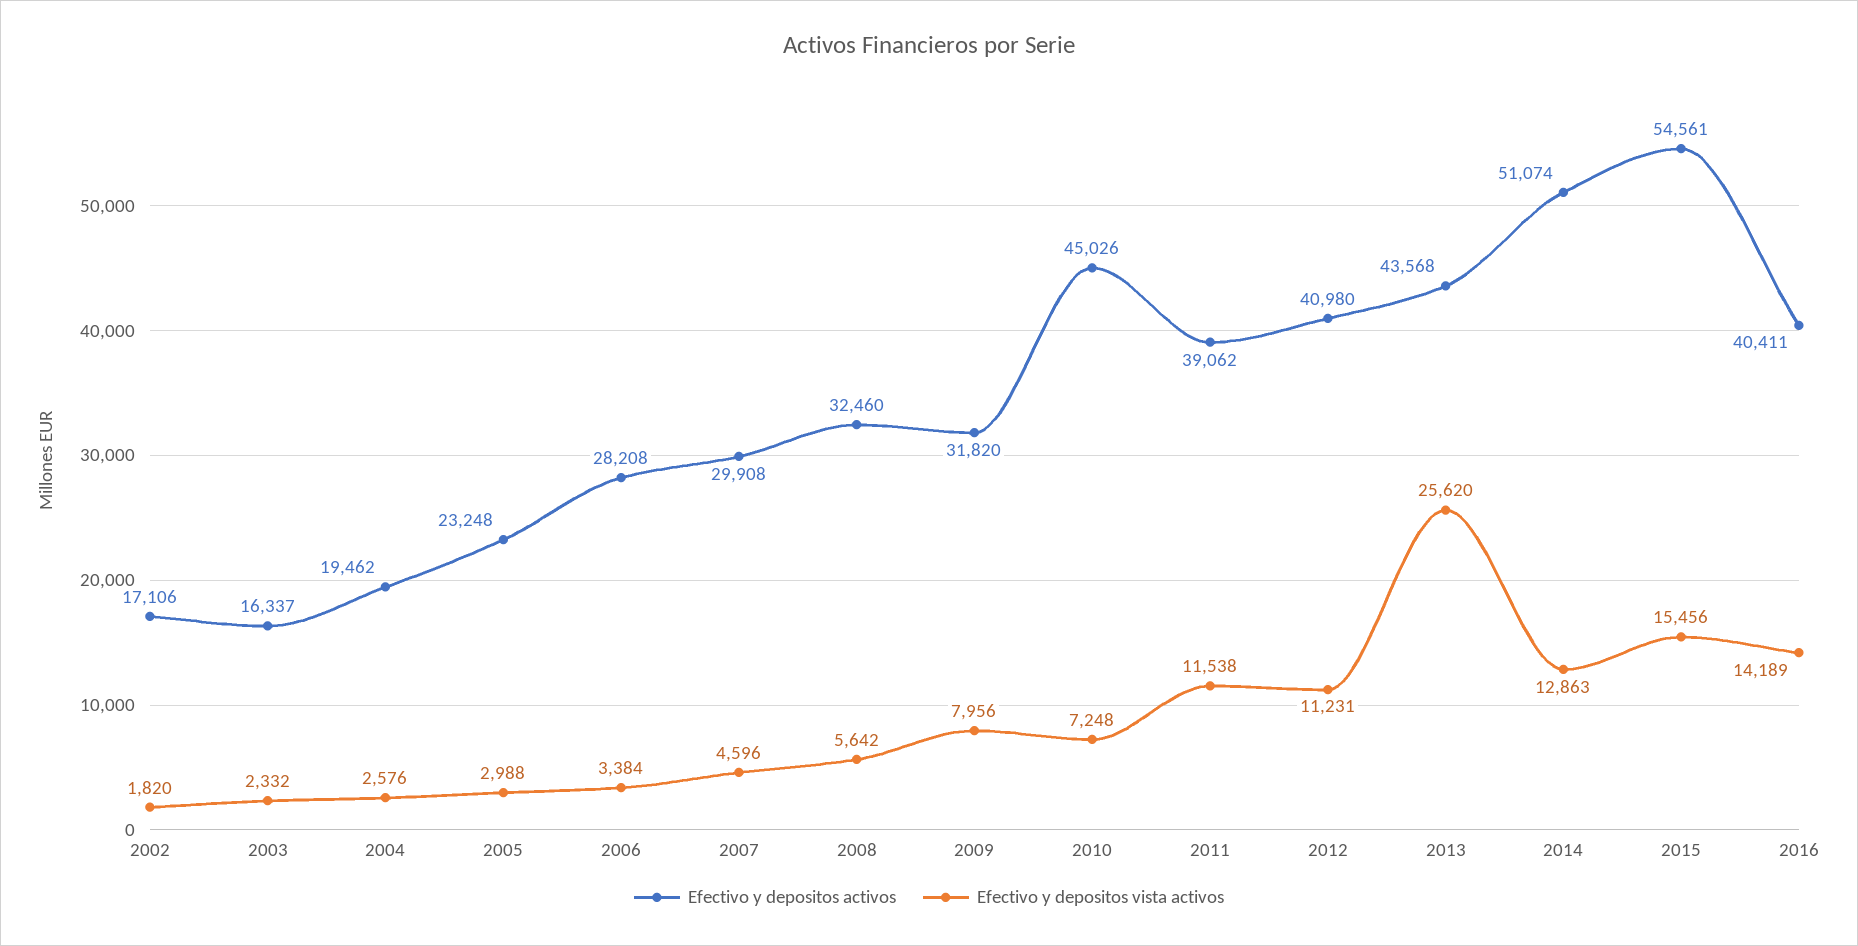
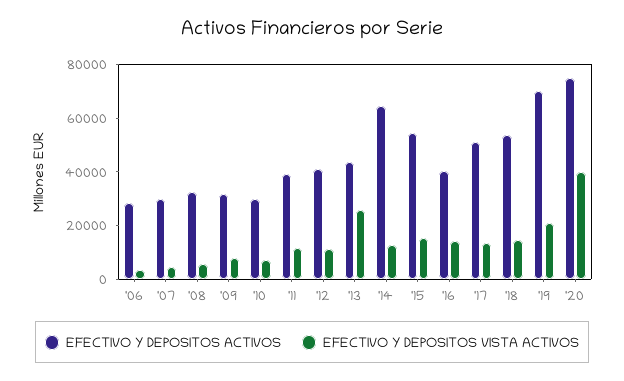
Efectivo y depositos activos, 2002: 17106 -> none
Efectivo y depositos vista activos, 2002: 1820 -> none
Efectivo y depositos activos, 2003: 16337 -> none
Efectivo y depositos vista activos, 2003: 2332 -> none
Efectivo y depositos activos, 2004: 19462 -> none
Efectivo y depositos vista activos, 2004: 2576 -> none
Efectivo y depositos activos, 2005: 23248 -> none
Efectivo y depositos vista activos, 2005: 2988 -> none
Efectivo y depositos activos, 2010: 45026 -> 30000
Efectivo y depositos activos, 2014: 51074 -> 65000
Efectivo y depositos activos, '17: none -> 50000
Efectivo y depositos vista activos, '17: none -> 15000
Efectivo y depositos activos, '18: none -> 55000
Efectivo y depositos vista activos, '18: none -> 15000
Efectivo y depositos activos, '19: none -> 70000
Efectivo y depositos vista activos, '19: none -> 20000
Efectivo y depositos activos, '20: none -> 75000
Efectivo y depositos vista activos, '20: none -> 40000

